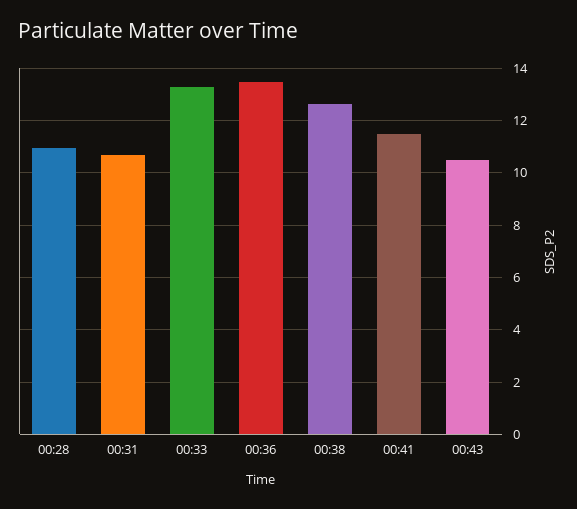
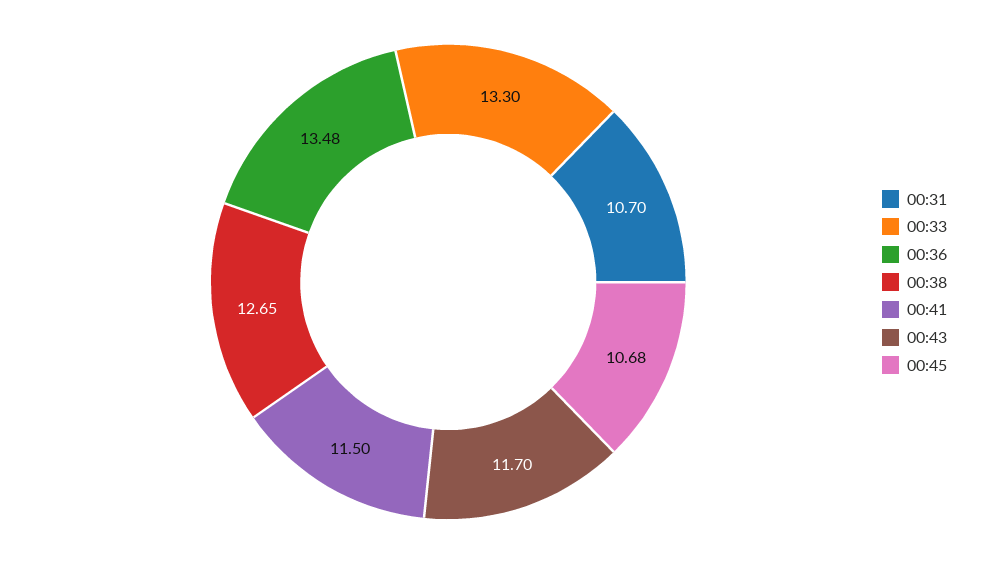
00:28: 11 -> none
00:43: 10.5 -> 11.7
00:45: none -> 10.68

